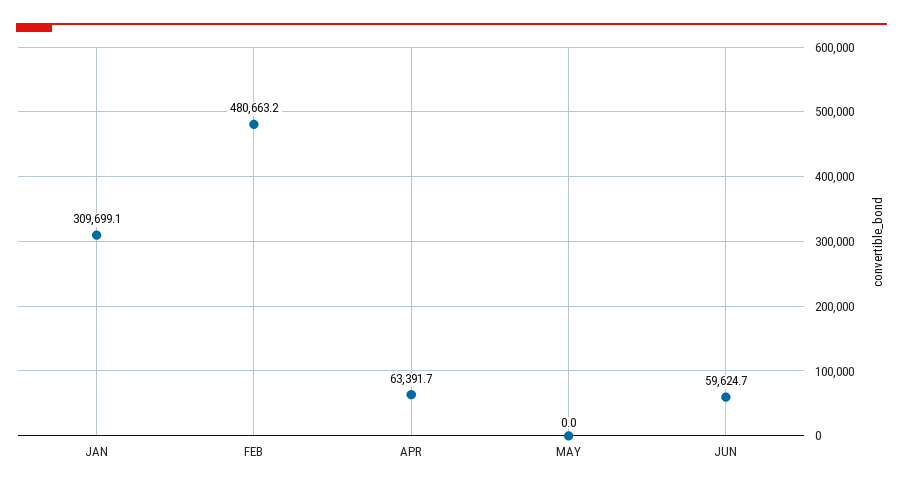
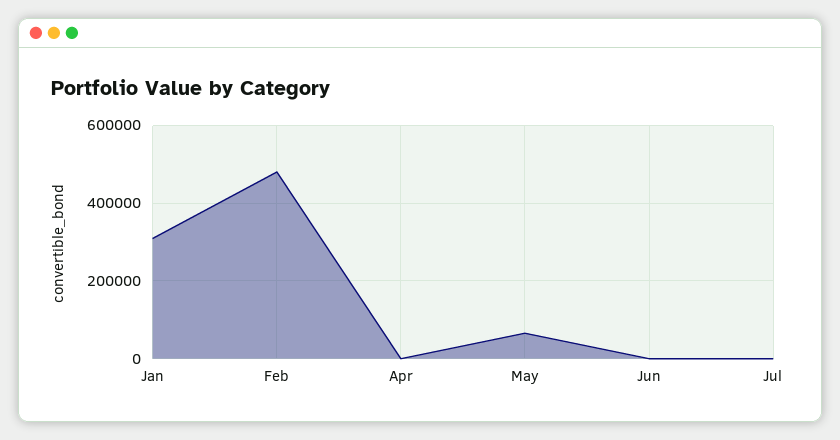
APR: 63391.7 -> 0
MAY: 0 -> 60000
JUN: 59624.7 -> 0
Jul: none -> 0

